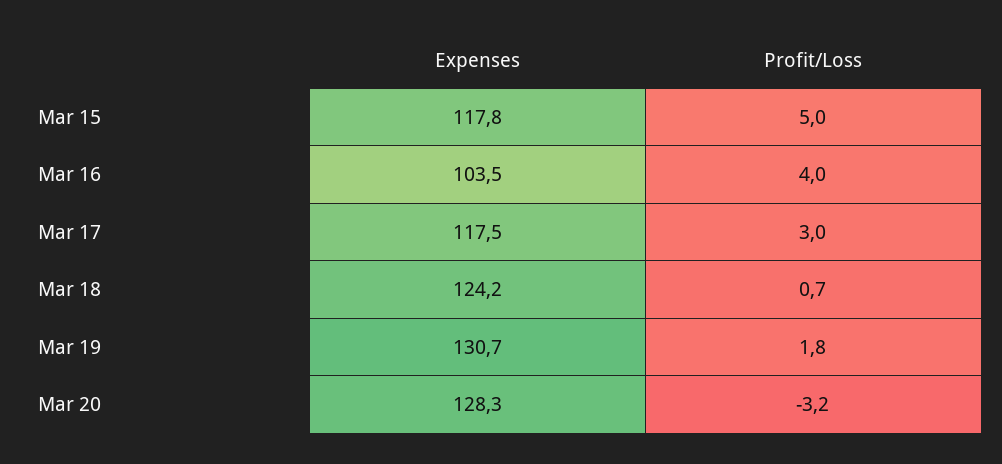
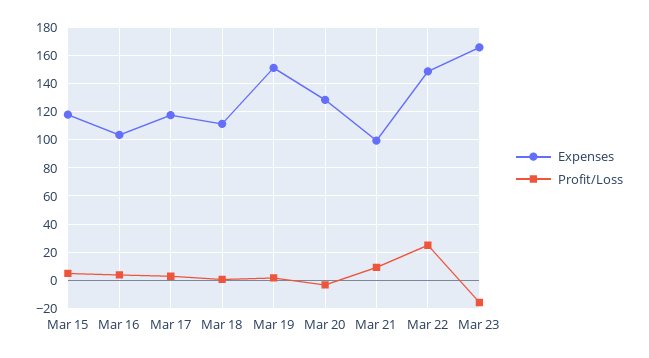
Expenses, Mar 18: 124.2 -> 110
Expenses, Mar 19: 130.7 -> 150
Expenses, Mar 21: none -> 100
Profit/Loss, Mar 21: none -> 10
Expenses, Mar 22: none -> 150
Profit/Loss, Mar 22: none -> 25
Expenses, Mar 23: none -> 165
Profit/Loss, Mar 23: none -> -15

